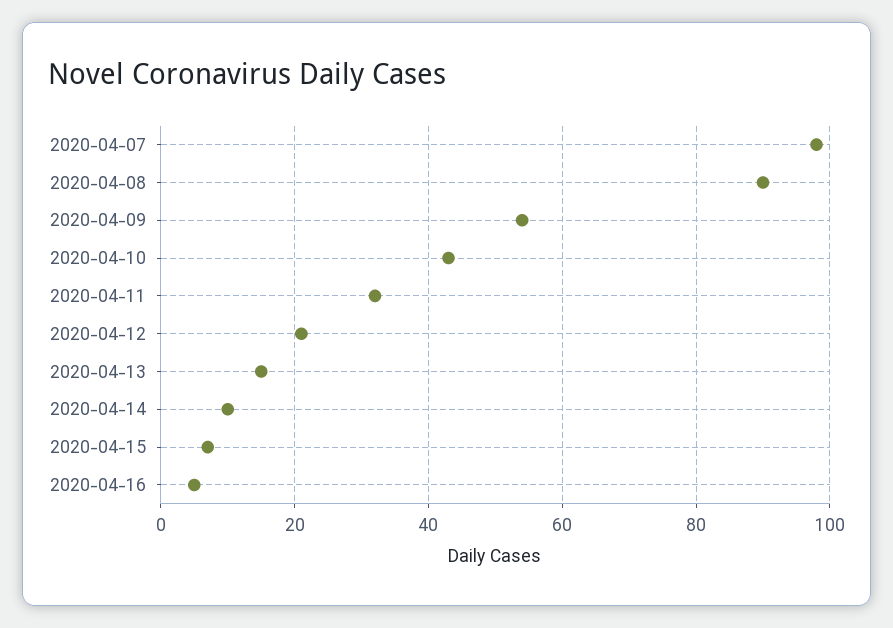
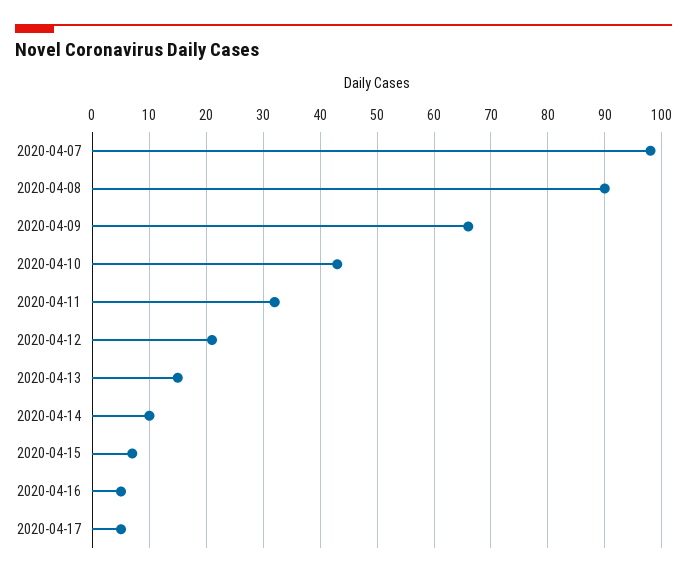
2020-04-09: 55 -> 65
2020-04-17: none -> 5

